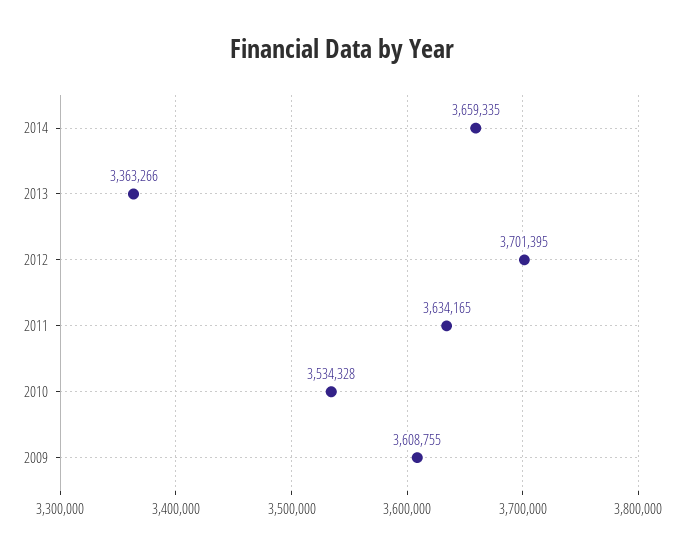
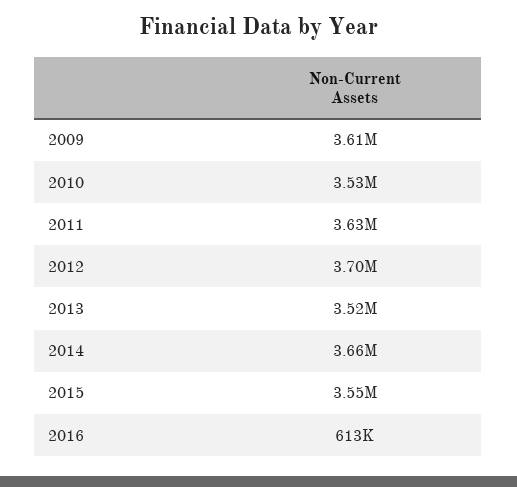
2013: 3363266 -> 3520000
2015: none -> 3550000
2016: none -> 613000

